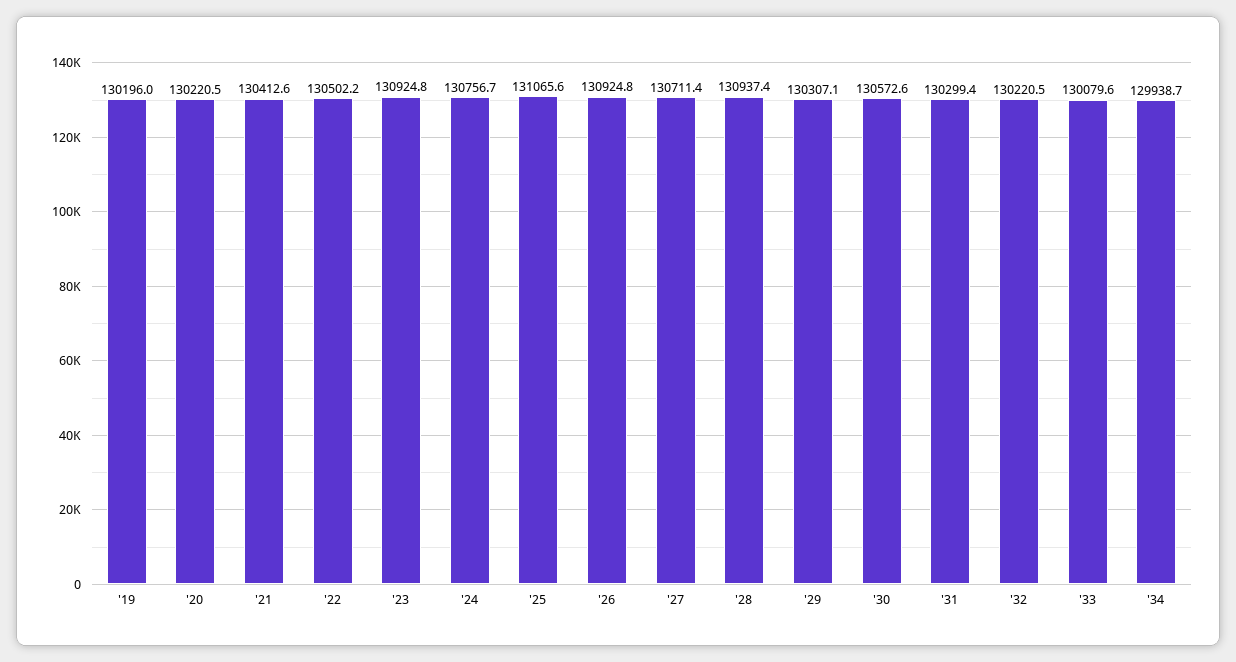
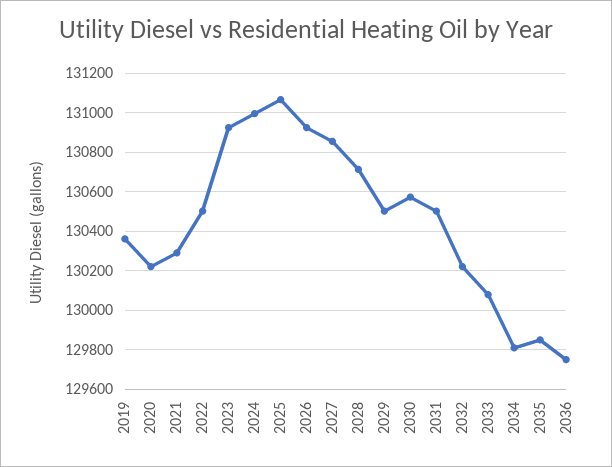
'19: 130196 -> 130350
'21: 130412.6 -> 130300
'24: 130756.7 -> 131000
'27: 130711.4 -> 130850
'28: 130937.4 -> 130700
'29: 130307.1 -> 130500
'31: 130299.4 -> 130500
'34: 129938.7 -> 129800
2035: none -> 129850
2036: none -> 129750

